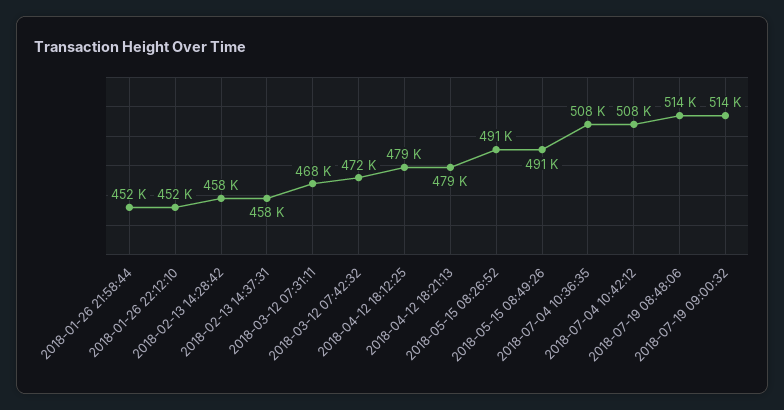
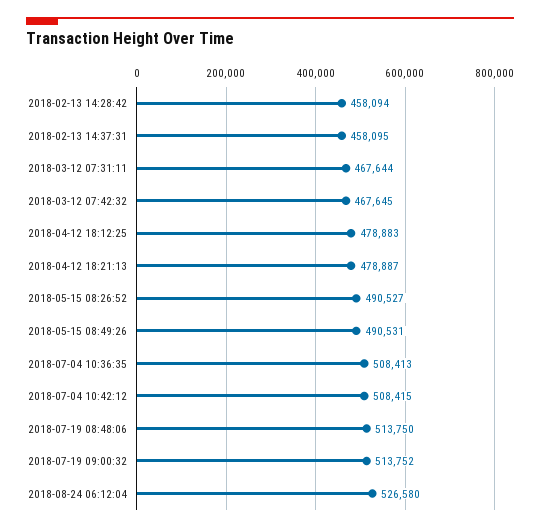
2018-01-26 21:58:44: 452000 -> none
2018-01-26 22:12:10: 452000 -> none
2018-03-12 07:42:32: 472000 -> 467645
2018-08-24 06:12:04: none -> 526580

